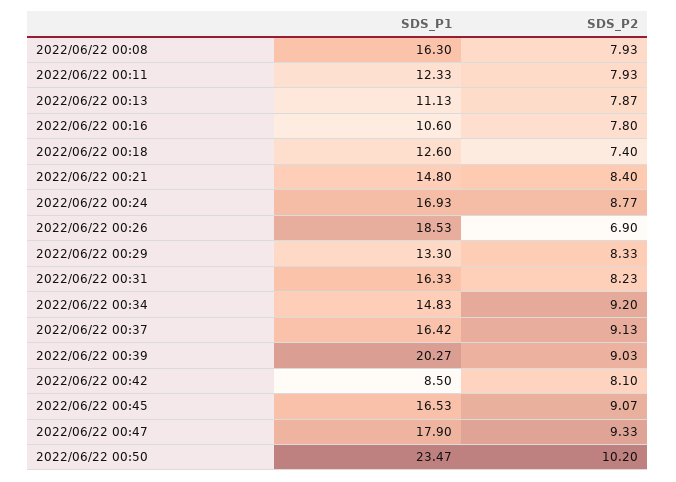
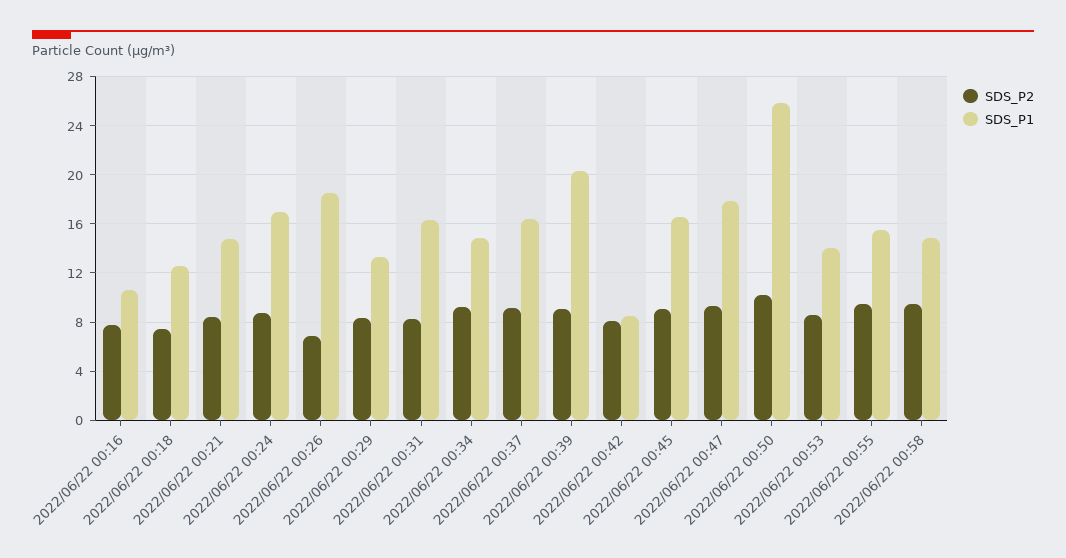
SDS_P1, 2022/06/22 00:08: 16.3 -> none
SDS_P2, 2022/06/22 00:08: 7.93 -> none
SDS_P1, 2022/06/22 00:11: 12.33 -> none
SDS_P2, 2022/06/22 00:11: 7.93 -> none
SDS_P1, 2022/06/22 00:13: 11.13 -> none
SDS_P2, 2022/06/22 00:13: 7.87 -> none
SDS_P1, 2022/06/22 00:50: 23.47 -> 26
SDS_P2, 2022/06/22 00:53: none -> 8.5
SDS_P1, 2022/06/22 00:53: none -> 14
SDS_P2, 2022/06/22 00:55: none -> 9.5
SDS_P1, 2022/06/22 00:55: none -> 15.5
SDS_P2, 2022/06/22 00:58: none -> 9.5
SDS_P1, 2022/06/22 00:58: none -> 15

